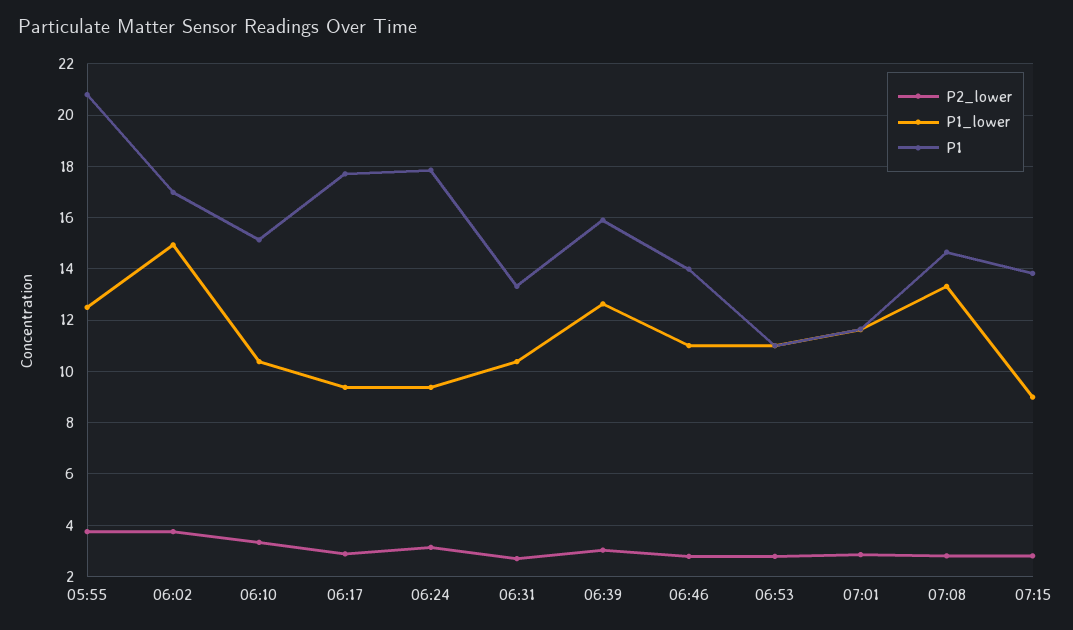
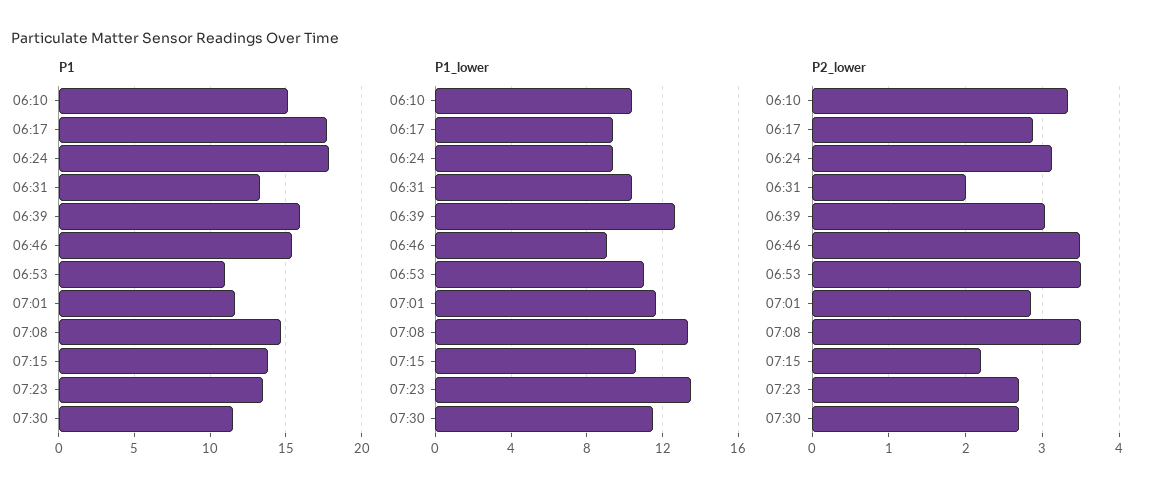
P2_lower, 05:55: 3.75 -> none
P1_lower, 05:55: 12.5 -> none
P1, 05:55: 20.75 -> none
P2_lower, 06:02: 3.75 -> none
P1_lower, 06:02: 15 -> none
P1, 06:02: 17 -> none
P2_lower, 06:31: 2.75 -> 2
P2_lower, 06:46: 2.75 -> 3.5
P1_lower, 06:46: 11 -> 9
P1, 06:46: 14 -> 15.5
P2_lower, 06:53: 2.75 -> 3.5
P2_lower, 07:08: 2.75 -> 3.5
P2_lower, 07:15: 2.75 -> 2.2
P1_lower, 07:15: 9 -> 10.5
P1, 07:23: none -> 13.5
P1, 07:30: none -> 11.5
P1_lower, 07:23: none -> 13.5
P1_lower, 07:30: none -> 11.5
P2_lower, 07:23: none -> 2.7
P2_lower, 07:30: none -> 2.7

